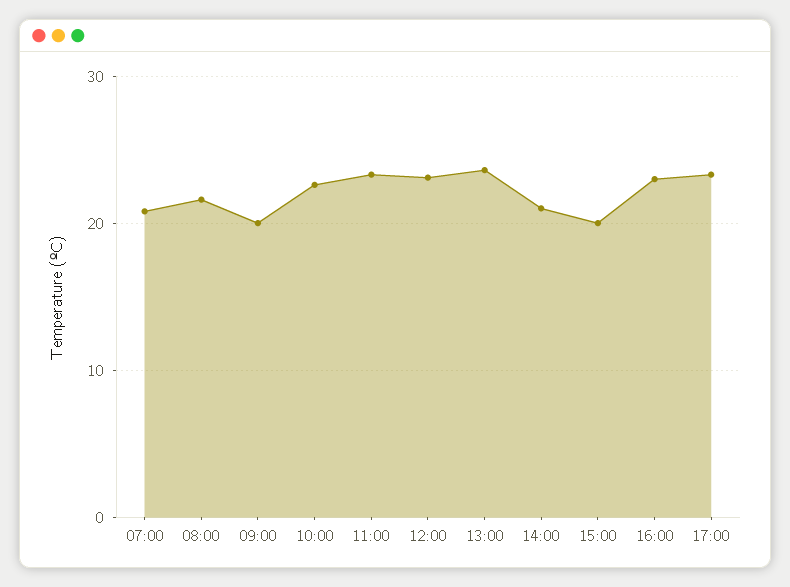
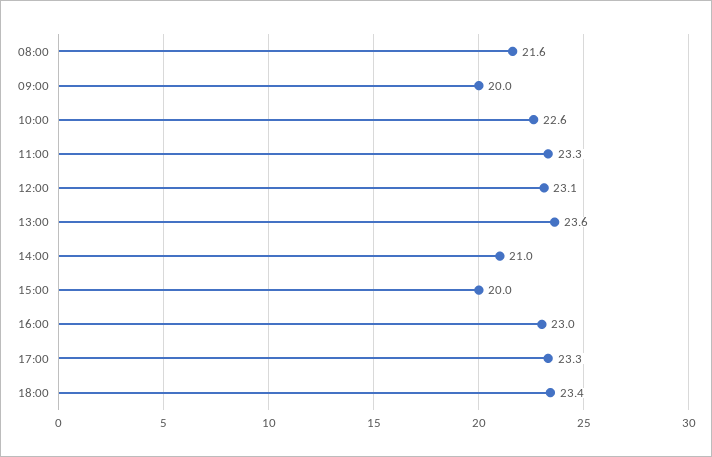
07:00: 21 -> none
18:00: none -> 23.4

